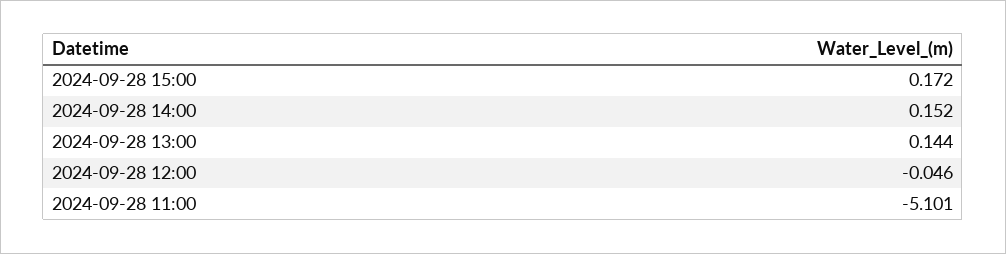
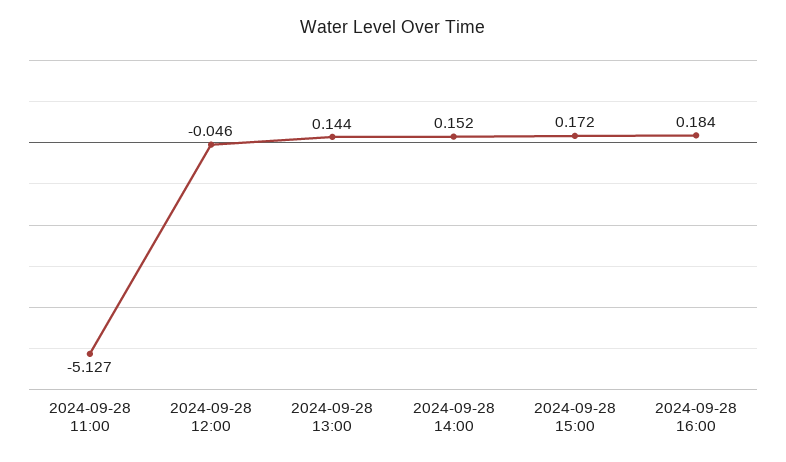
2024-09-28 11:00: -5.101 -> -5.127
2024-09-28 16:00: none -> 0.184

